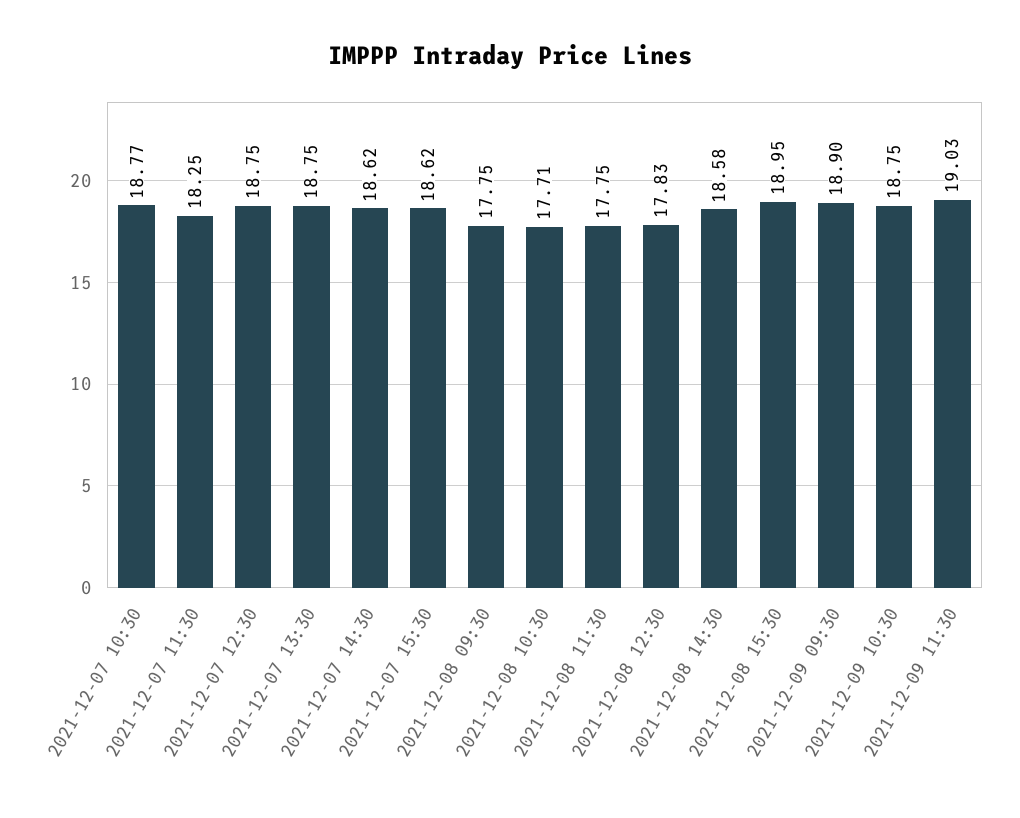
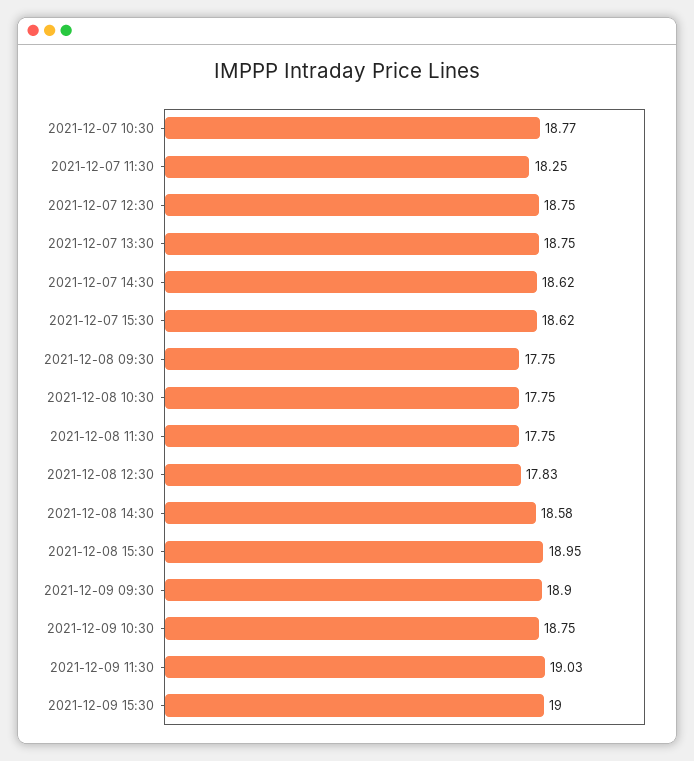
2021-12-08 10:30: 17.71 -> 17.75
2021-12-09 15:30: none -> 19

